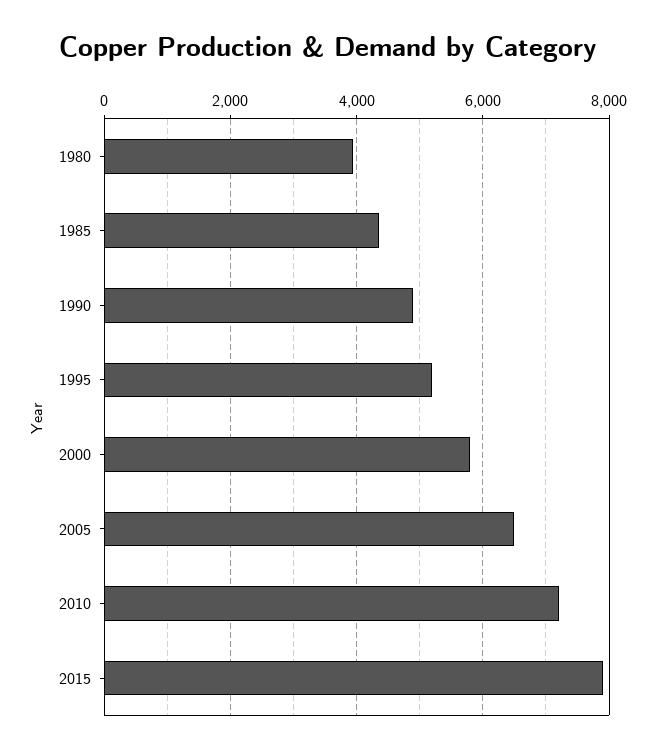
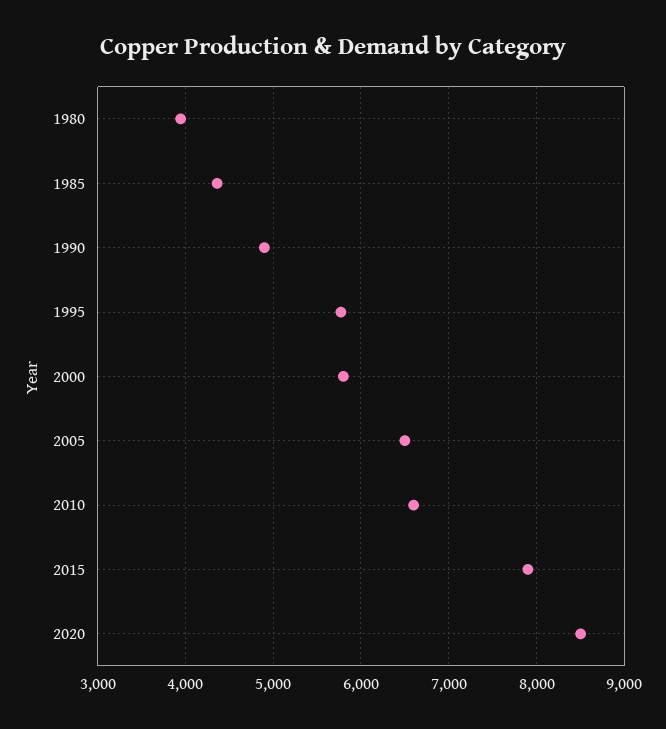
1995: 5200 -> 5800
2010: 7200 -> 6600
2020: none -> 8500

